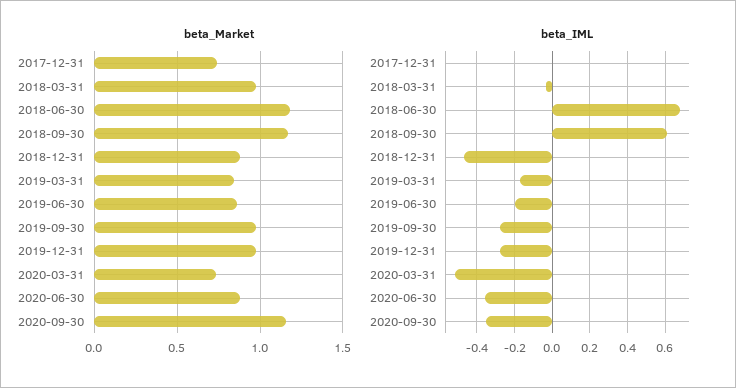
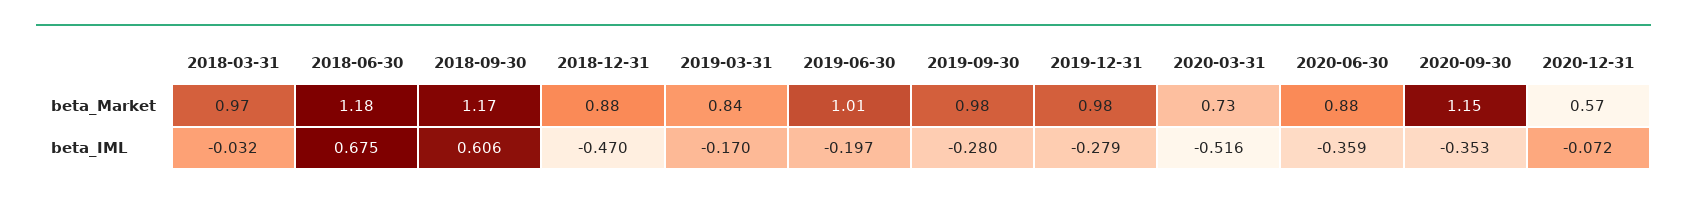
beta_Market, 2017-12-31: 0.75 -> none
beta_Market, 2019-06-30: 0.85 -> 1.01
beta_IML, 2017-12-31: 0 -> none
beta_Market, 2020-12-31: none -> 0.57
beta_IML, 2020-12-31: none -> -0.072

